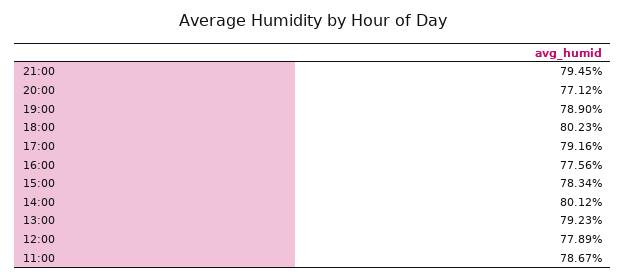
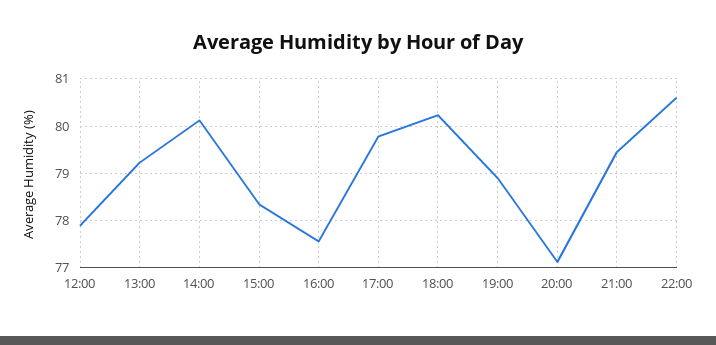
17:00: 79.16 -> 79.8
11:00: 78.67 -> none
22:00: none -> 80.6

